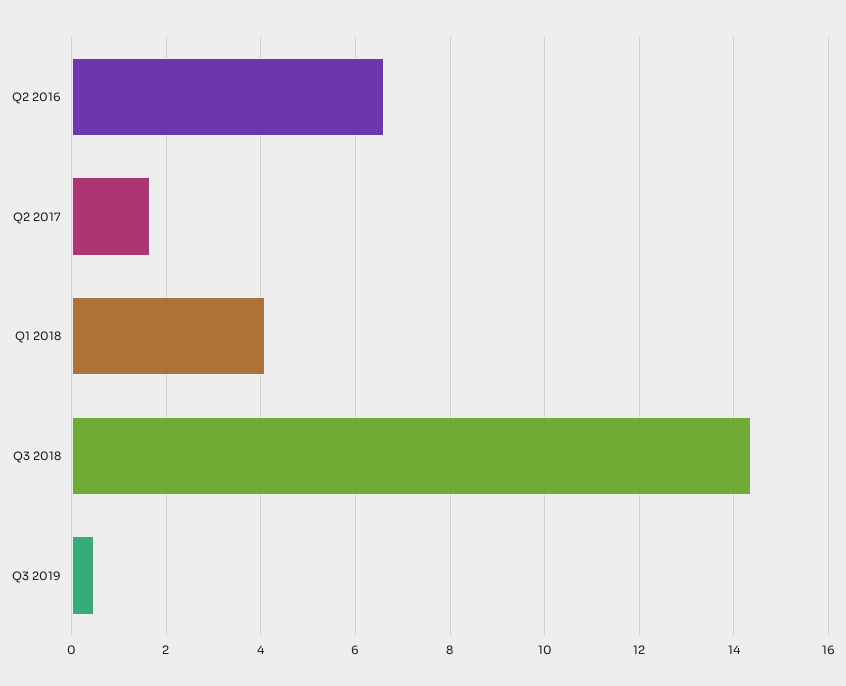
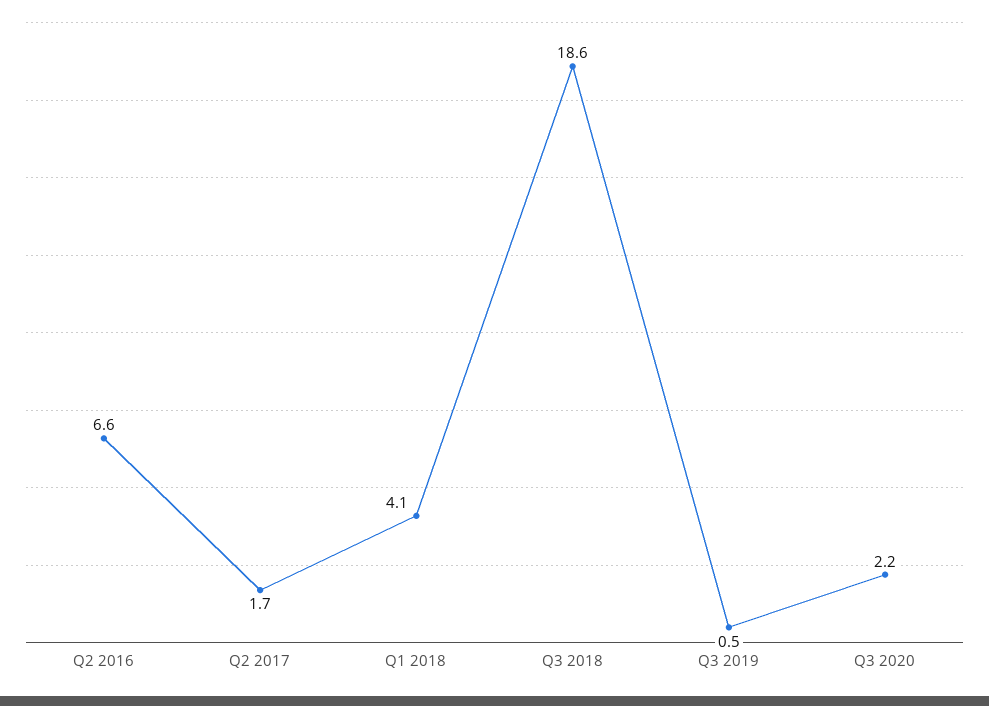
Q3 2018: 14.4 -> 18.6
Q3 2020: none -> 2.2

